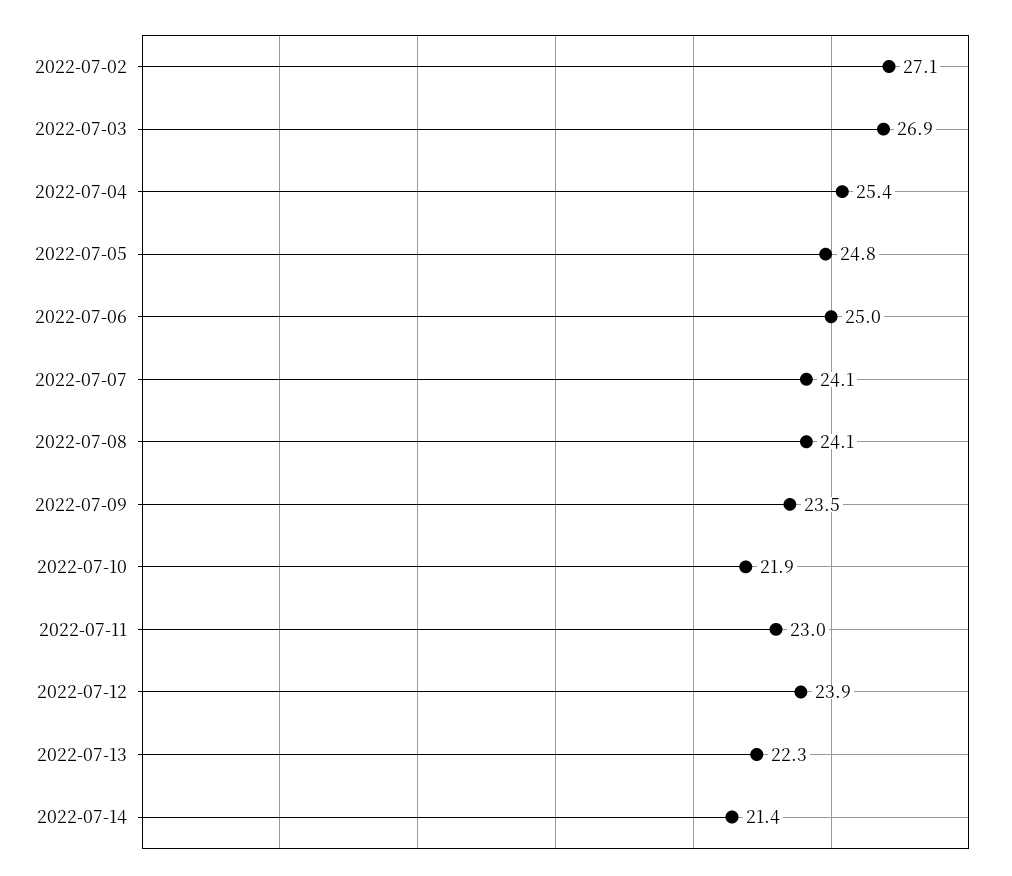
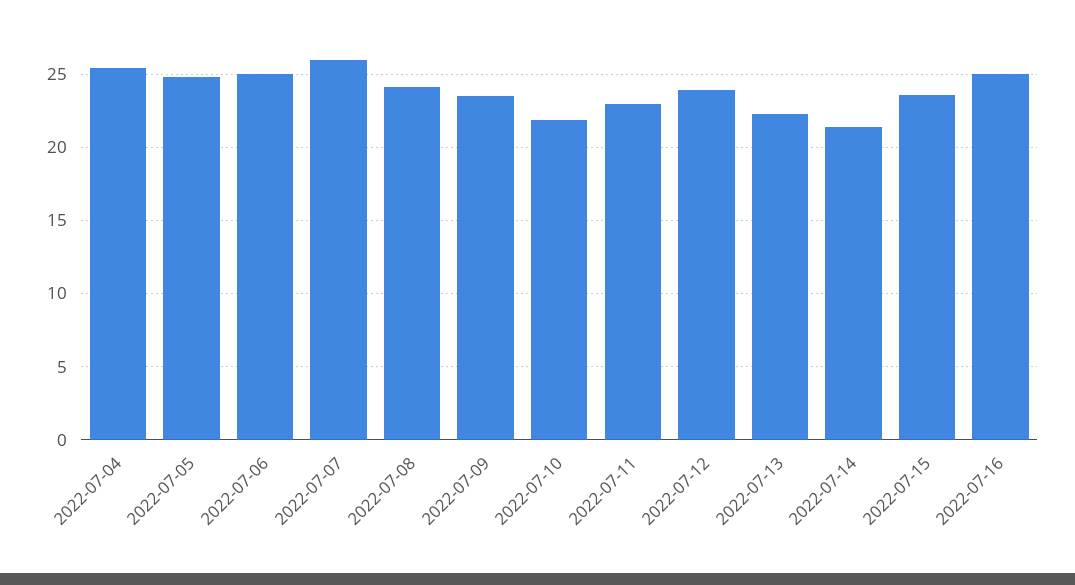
2022-07-02: 27.1 -> none
2022-07-03: 26.9 -> none
2022-07-07: 24.1 -> 26
2022-07-15: none -> 23.5
2022-07-16: none -> 25

